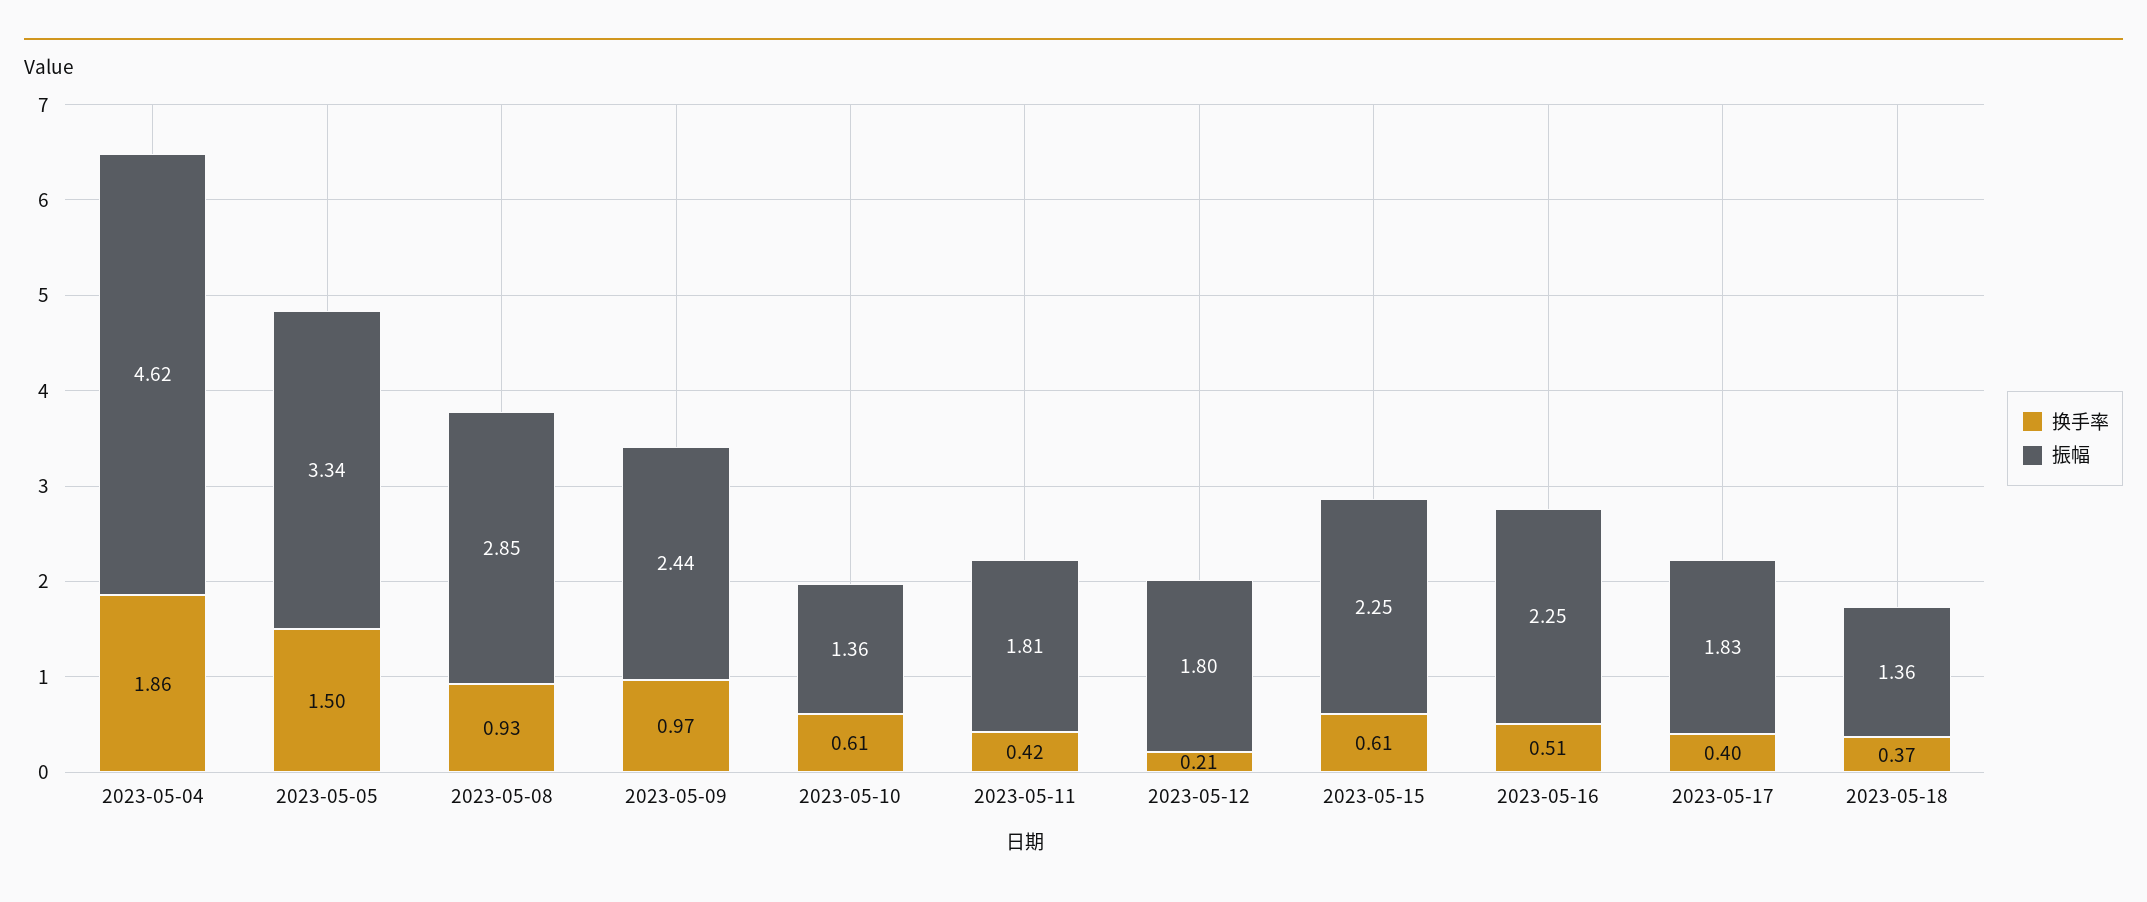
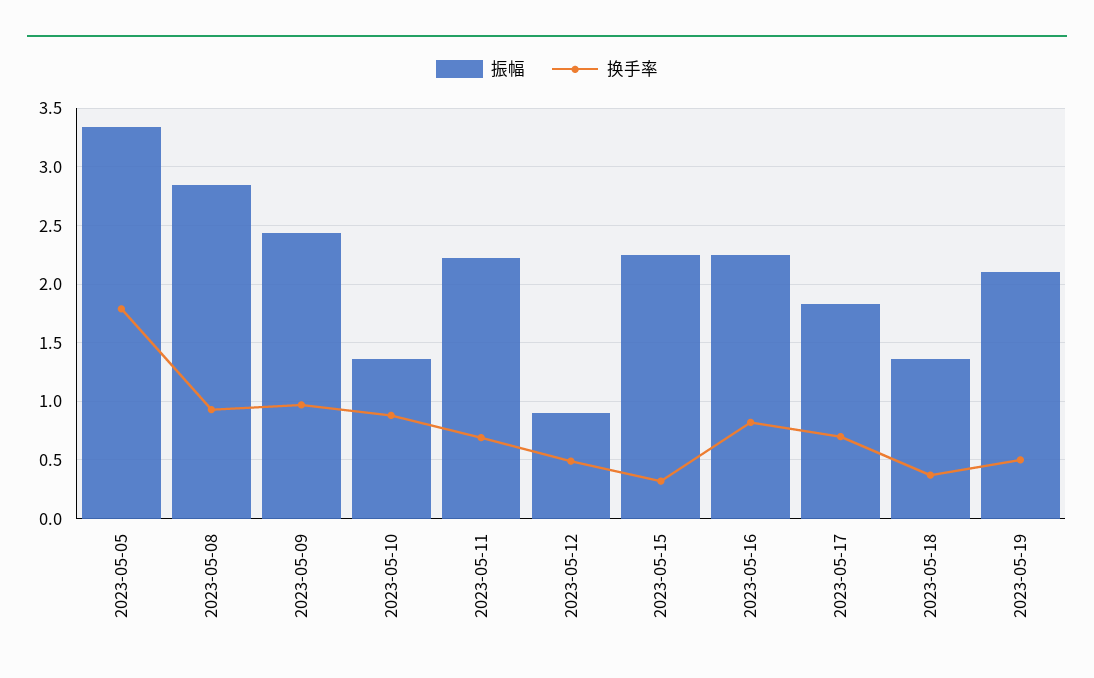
换手率, 2023-05-04: 1.86 -> none
振幅, 2023-05-04: 4.62 -> none
换手率, 2023-05-05: 1.5 -> 1.8
换手率, 2023-05-10: 0.61 -> 0.9
换手率, 2023-05-11: 0.42 -> 0.7
振幅, 2023-05-11: 1.81 -> 2.2
换手率, 2023-05-12: 0.21 -> 0.5
振幅, 2023-05-12: 1.8 -> 0.9
换手率, 2023-05-15: 0.61 -> 0.3
换手率, 2023-05-16: 0.51 -> 0.8
换手率, 2023-05-17: 0.4 -> 0.7
振幅, 2023-05-19: none -> 2.1
换手率, 2023-05-19: none -> 0.5

